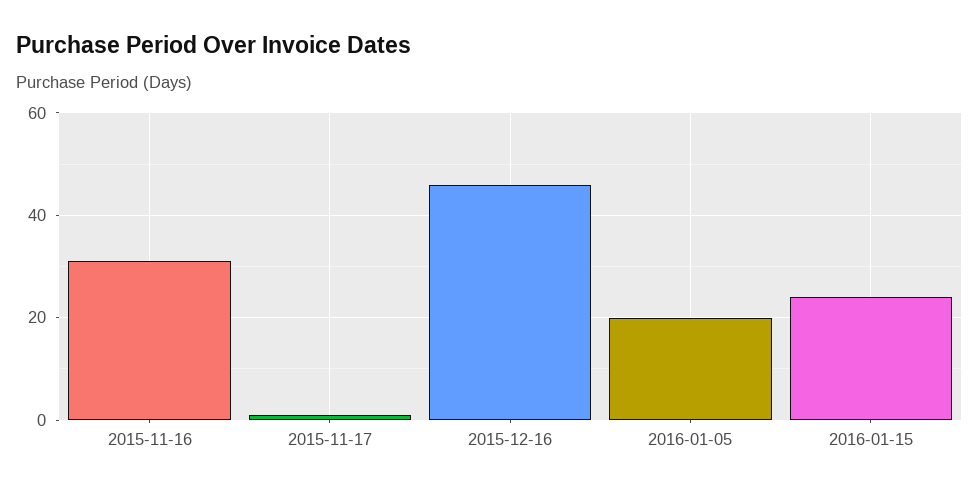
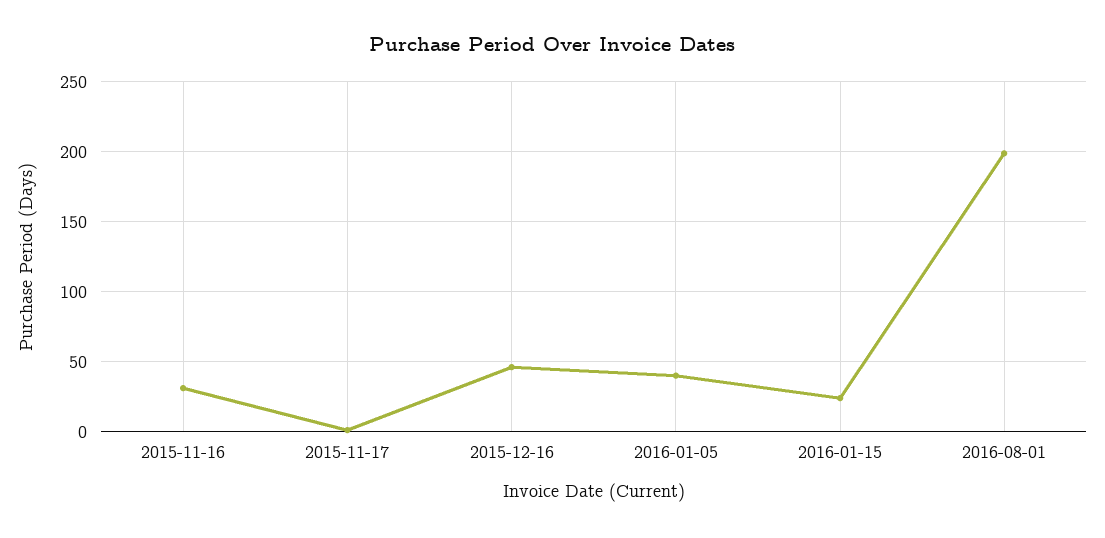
2016-01-05: 20 -> 40
2016-08-01: none -> 200

